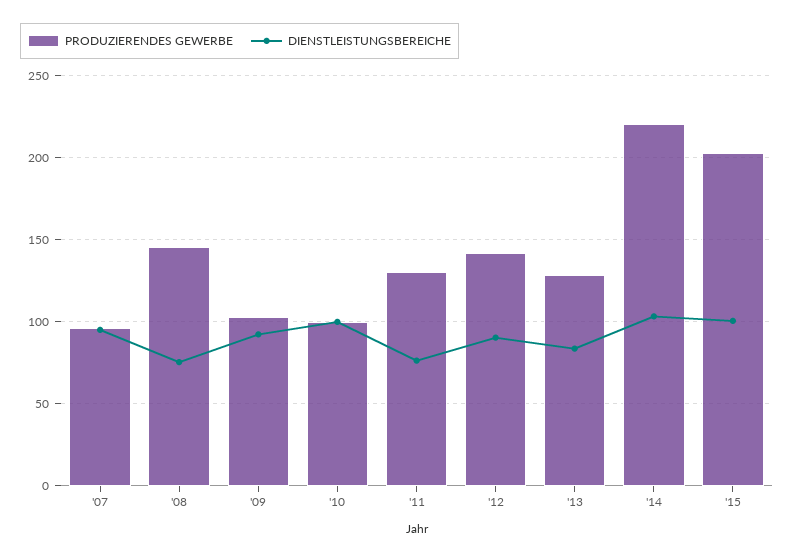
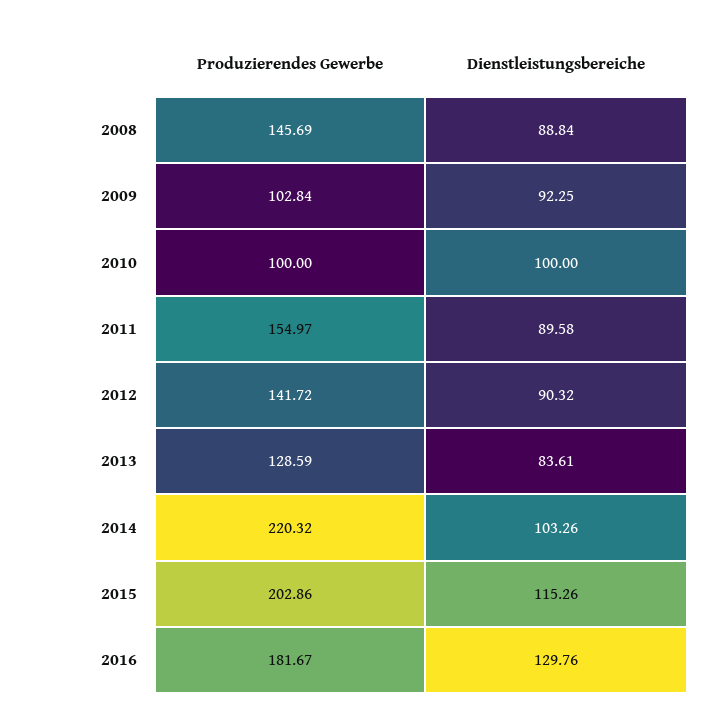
PRODUZIERENDES GEWERBE, '07: 95 -> none
DIENSTLEISTUNGSBEREICHE, '07: 95 -> none
DIENSTLEISTUNGSBEREICHE, '08: 75 -> 88.84
PRODUZIERENDES GEWERBE, '11: 130 -> 154.97
DIENSTLEISTUNGSBEREICHE, '11: 75 -> 89.58
DIENSTLEISTUNGSBEREICHE, '15: 100 -> 115.26
PRODUZIERENDES GEWERBE, 2016: none -> 181.67
DIENSTLEISTUNGSBEREICHE, 2016: none -> 129.76

